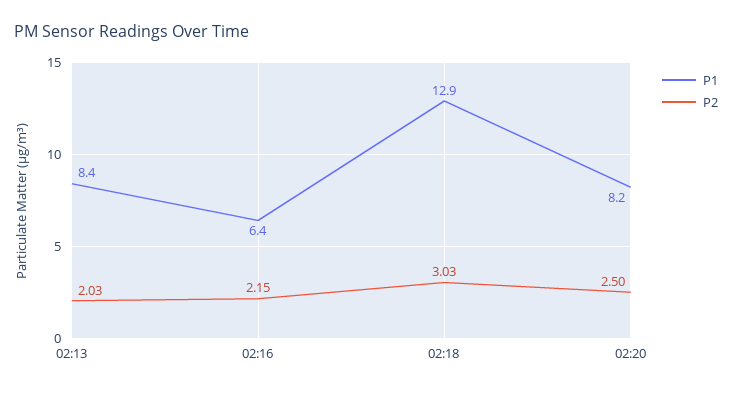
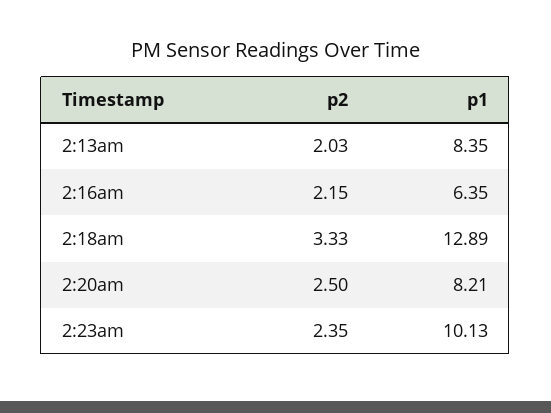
P2, 02:18: 3.03 -> 3.33
P2, 2:23am: none -> 2.35
P1, 2:23am: none -> 10.13

